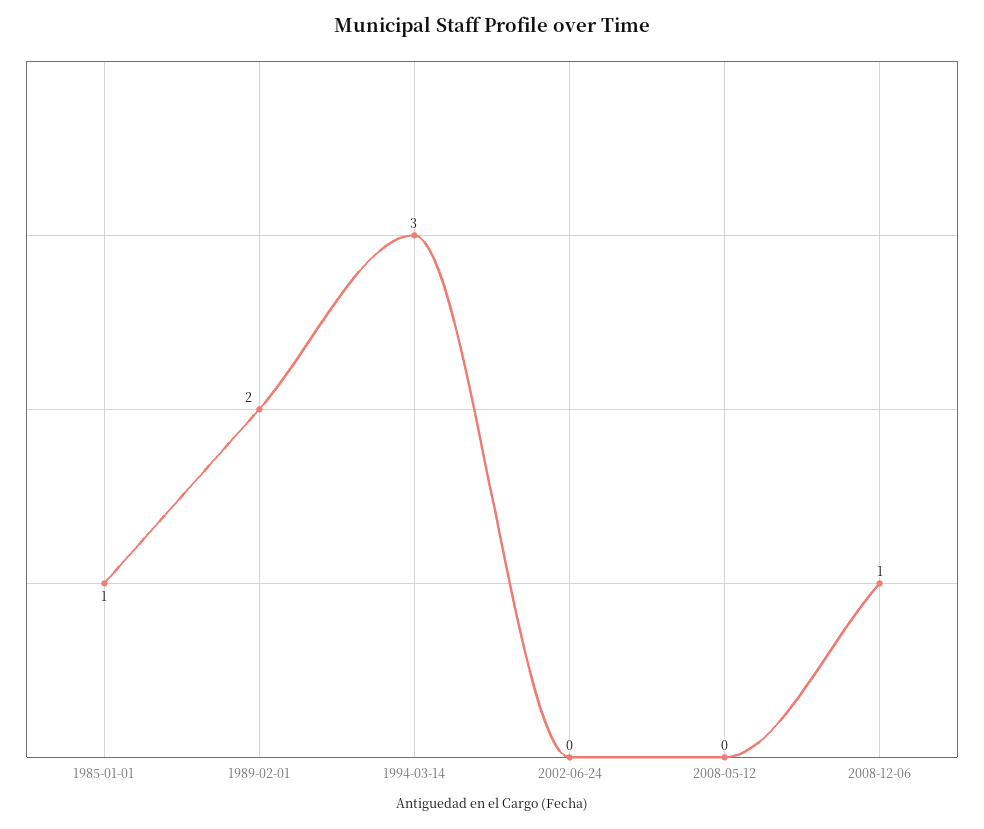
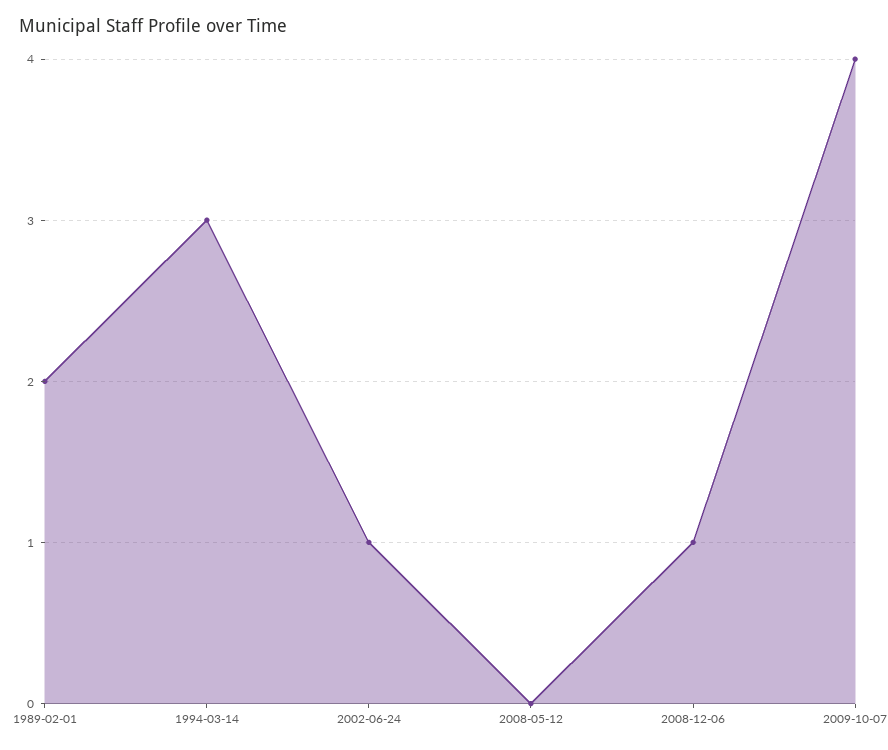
1985-01-01: 1 -> none
2002-06-24: 0 -> 1
2009-10-07: none -> 4

